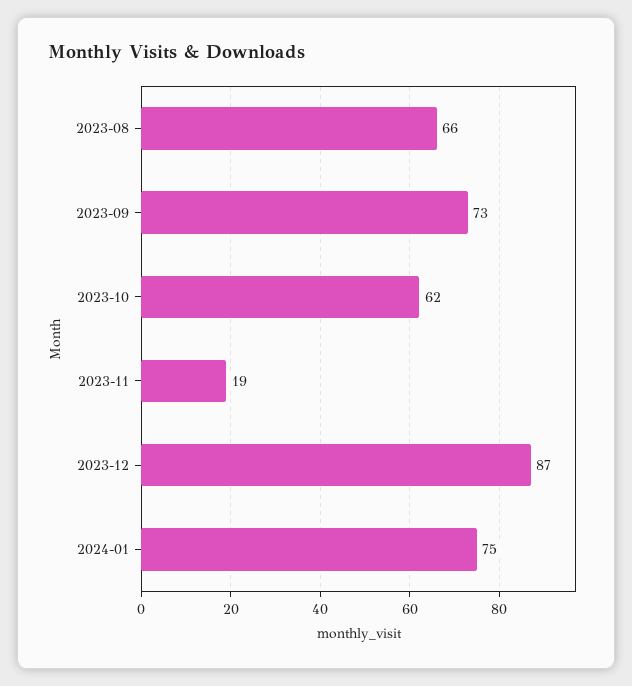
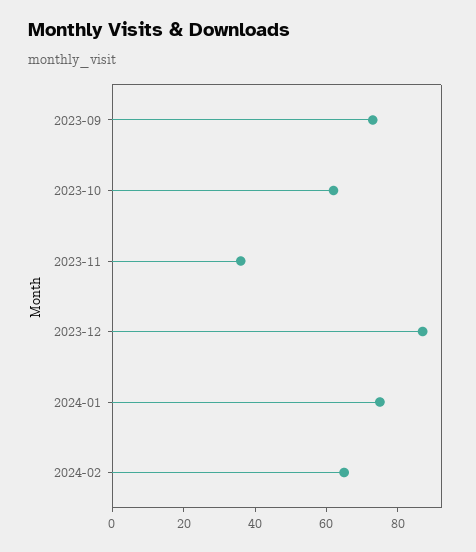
2023-08: 66 -> none
2023-11: 19 -> 35
2024-02: none -> 65

